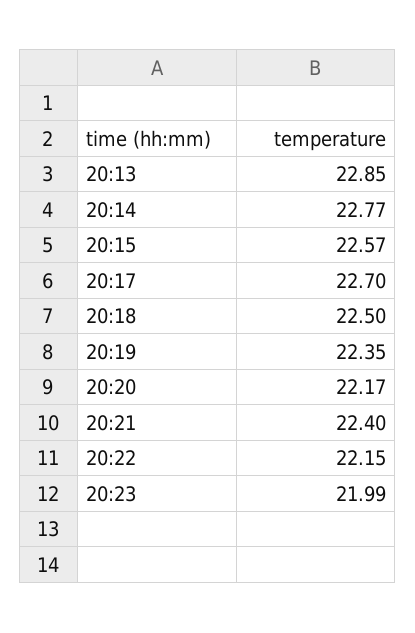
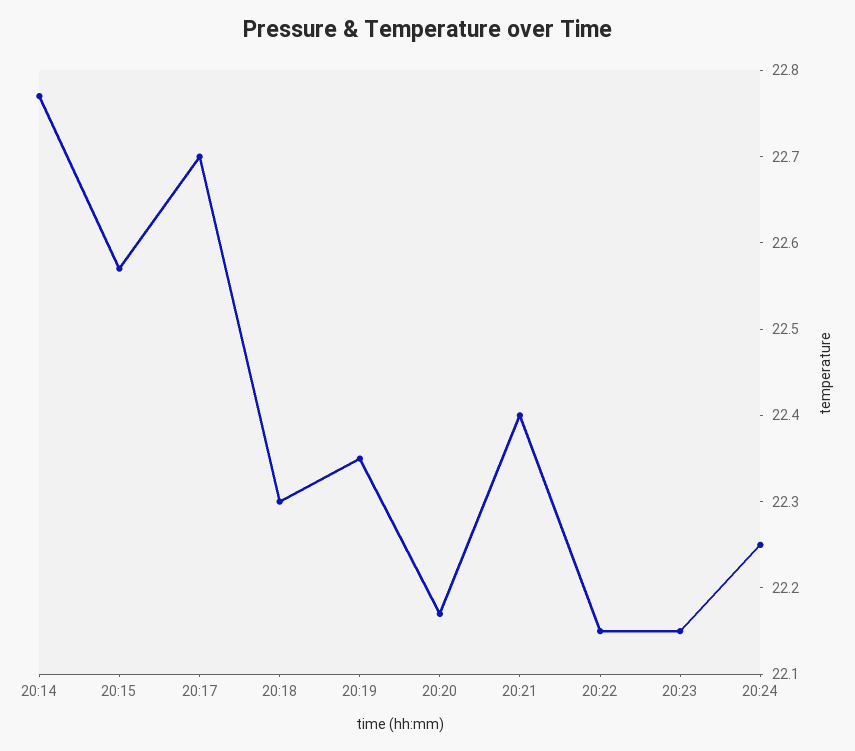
20:13: 22.85 -> none
20:18: 22.5 -> 22.3
20:23: 21.99 -> 22.15
20:24: none -> 22.25

